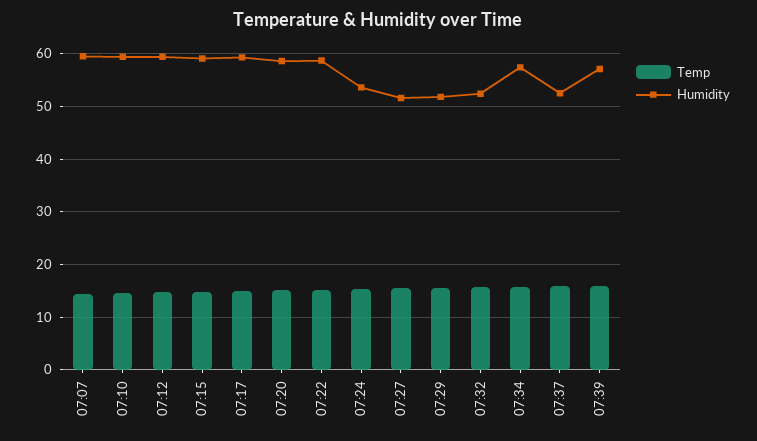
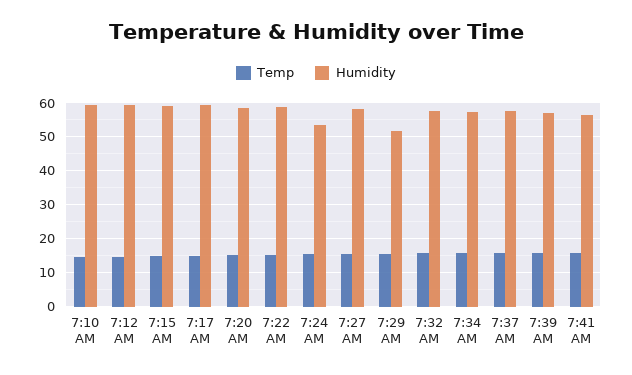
Temp, 07:07: 14 -> none
Humidity, 07:07: 60 -> none
Humidity, 07:27: 52 -> 58
Humidity, 07:32: 52 -> 58
Humidity, 07:37: 52 -> 58
Temp, 7:41 AM: none -> 16
Humidity, 7:41 AM: none -> 56

